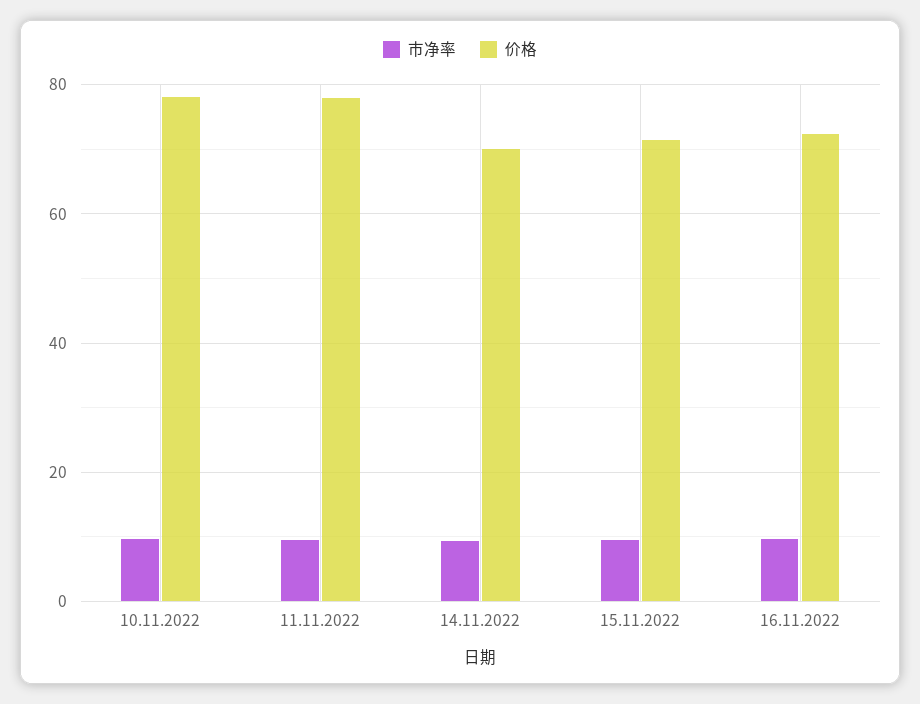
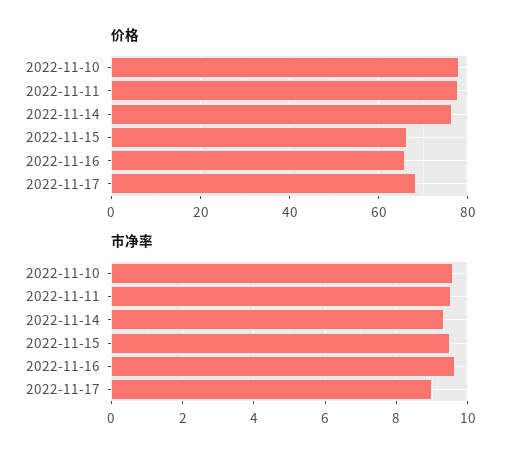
价格, 14.11.2022: 70 -> 76
价格, 15.11.2022: 72 -> 66
价格, 16.11.2022: 72 -> 66
价格, 2022-11-17: none -> 68
市净率, 2022-11-17: none -> 9

